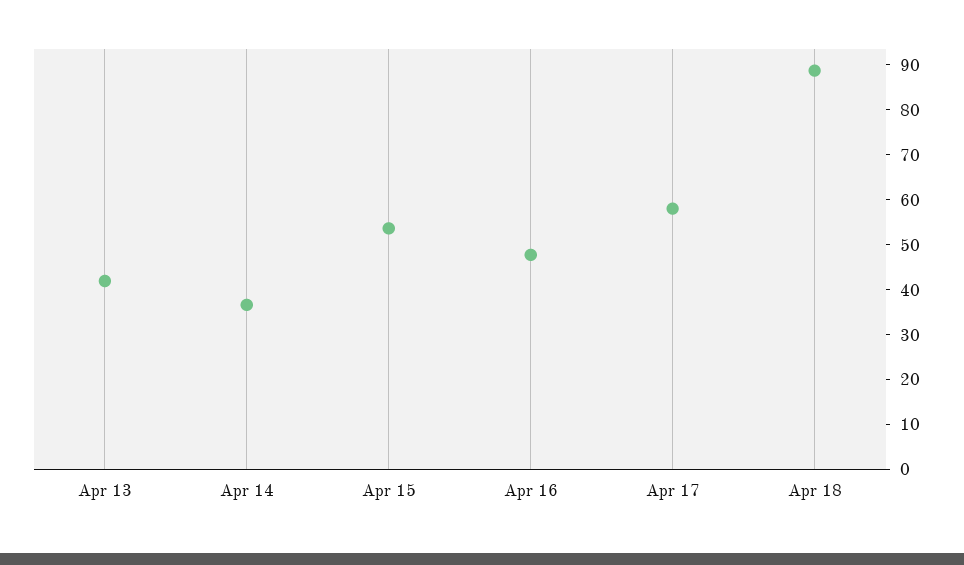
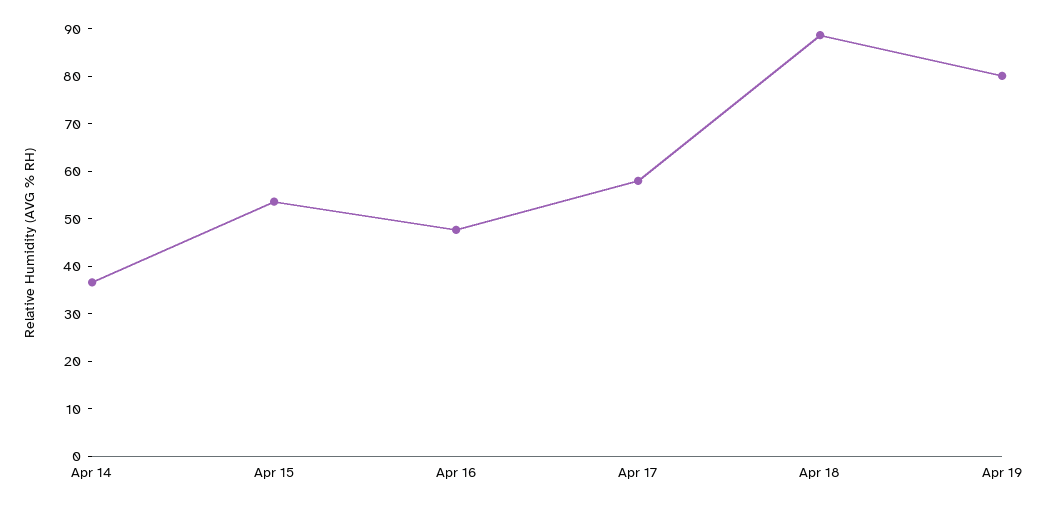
Apr 13: 42 -> none
Apr 19: none -> 80

